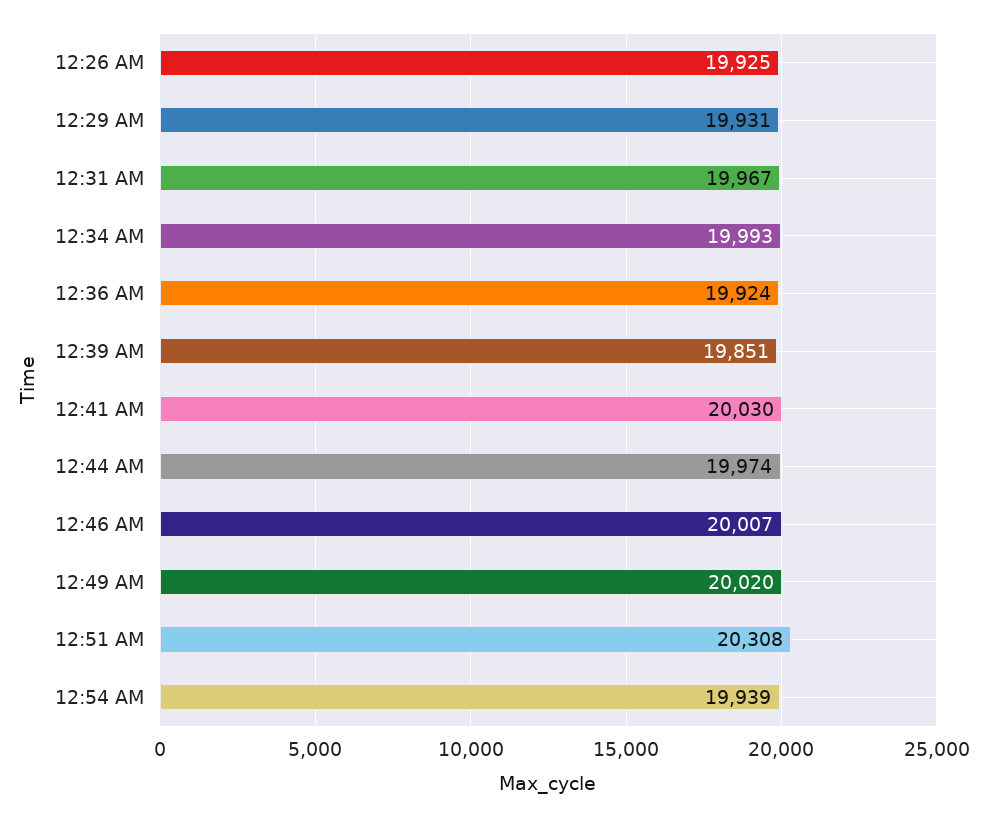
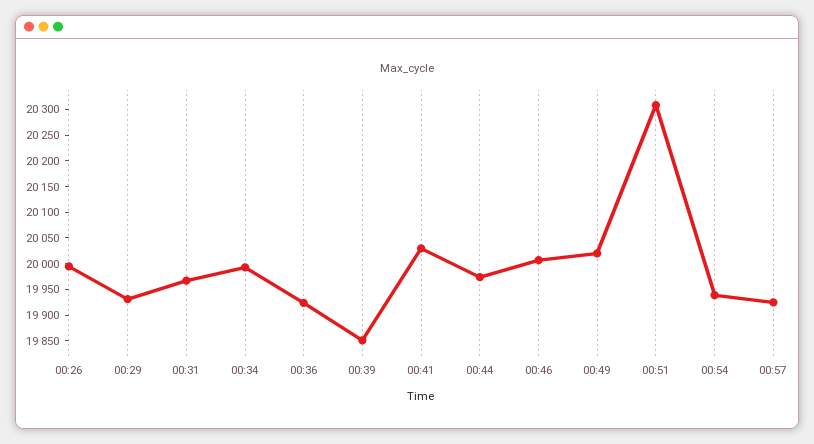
12:26 AM: 19925 -> 20000
00:57: none -> 19925

